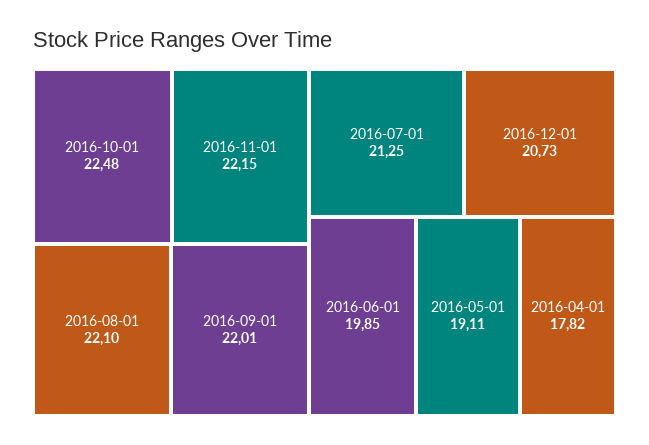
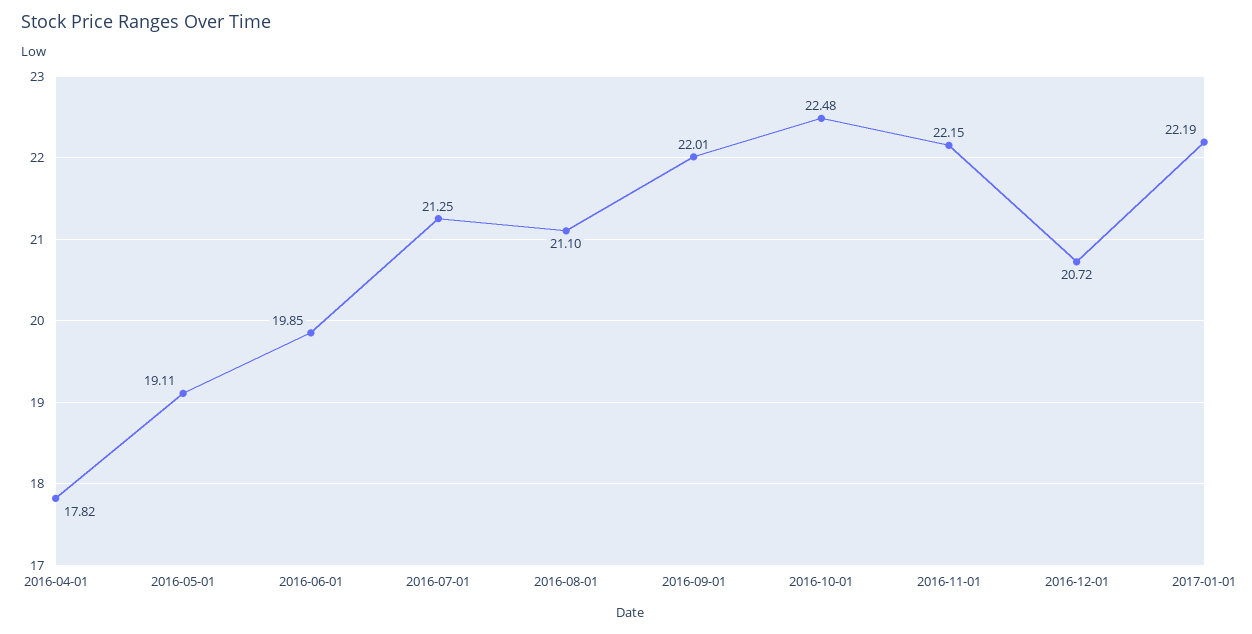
2016-08-01: 22.1 -> 21.1
2016-12-01: 20.73 -> 20.72
2017-01-01: none -> 22.19

